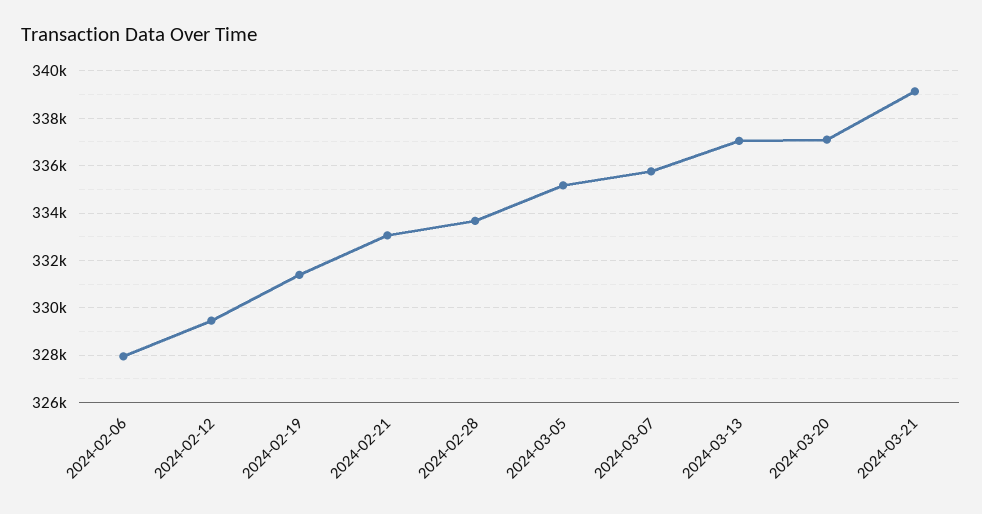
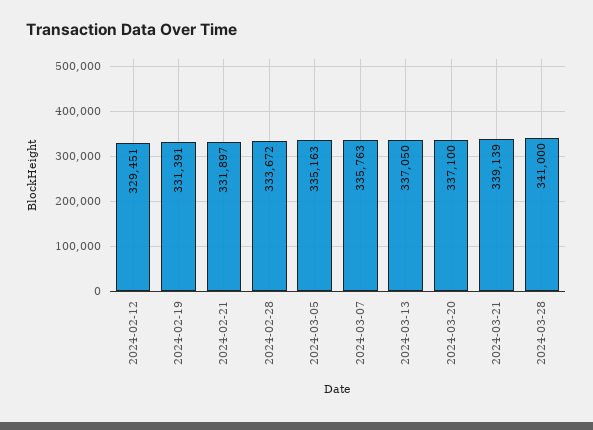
2024-02-06: 328000 -> none
2024-02-21: 333000 -> 331897
2024-03-28: none -> 341000

